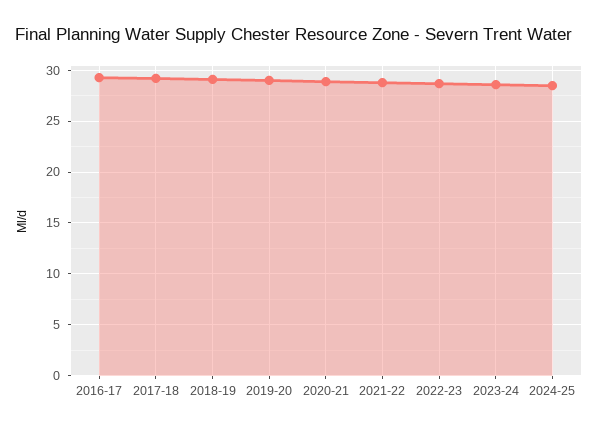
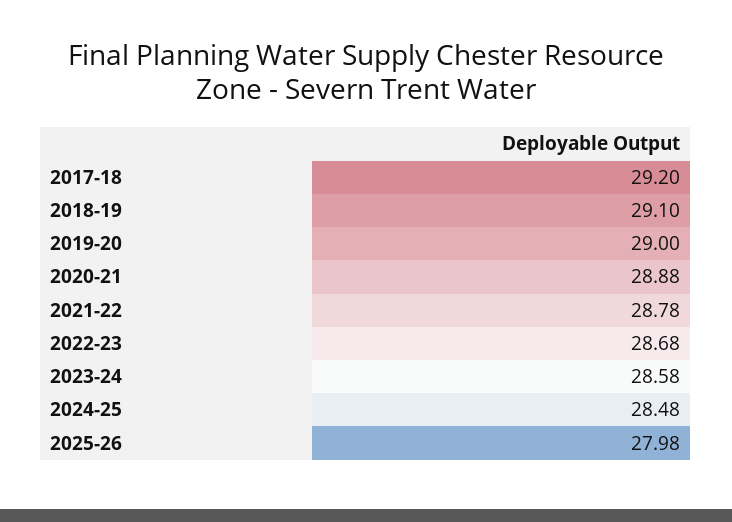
2016-17: 29 -> none
2025-26: none -> 27.98

